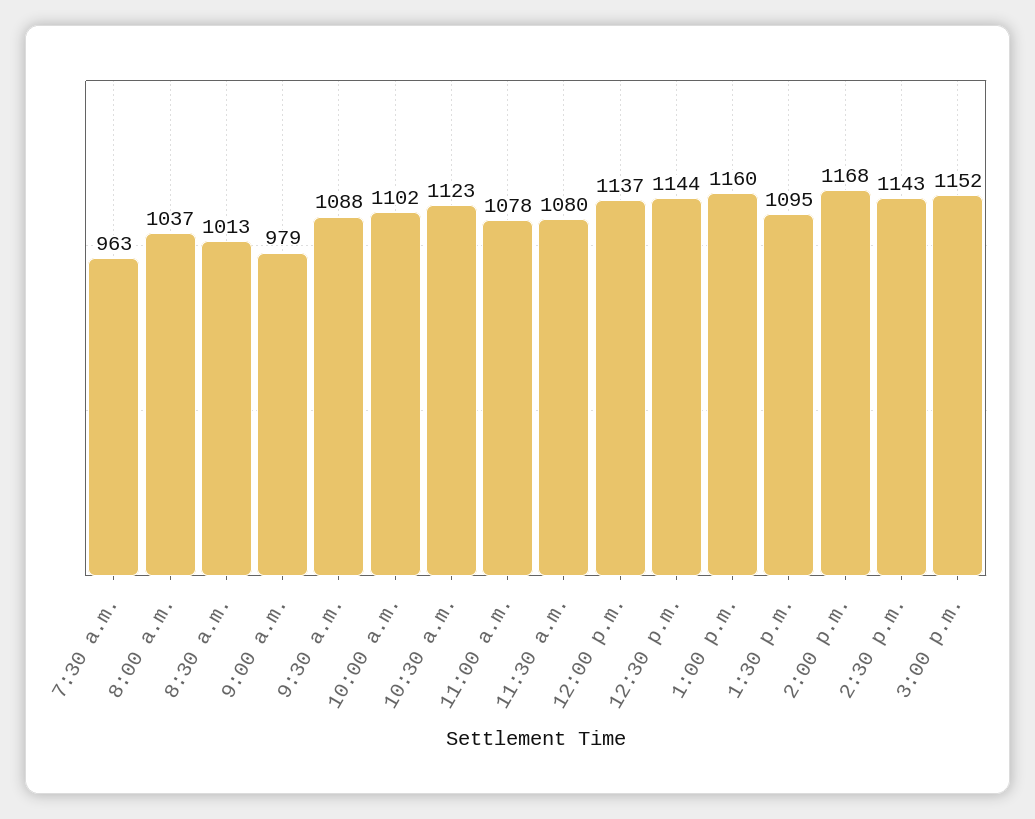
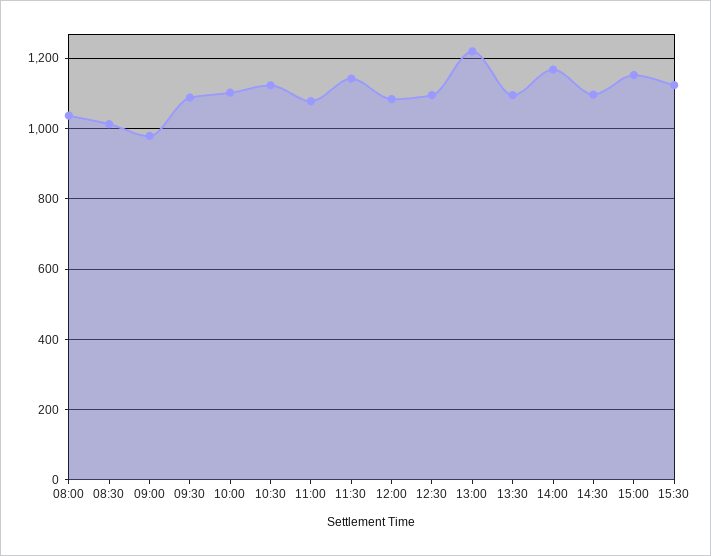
7:30 a.m.: 963 -> none
11:30 a.m.: 1080 -> 1140
12:00 p.m.: 1137 -> 1080
12:30 p.m.: 1144 -> 1100
1:00 p.m.: 1160 -> 1220
2:30 p.m.: 1143 -> 1100
15:30: none -> 1120

